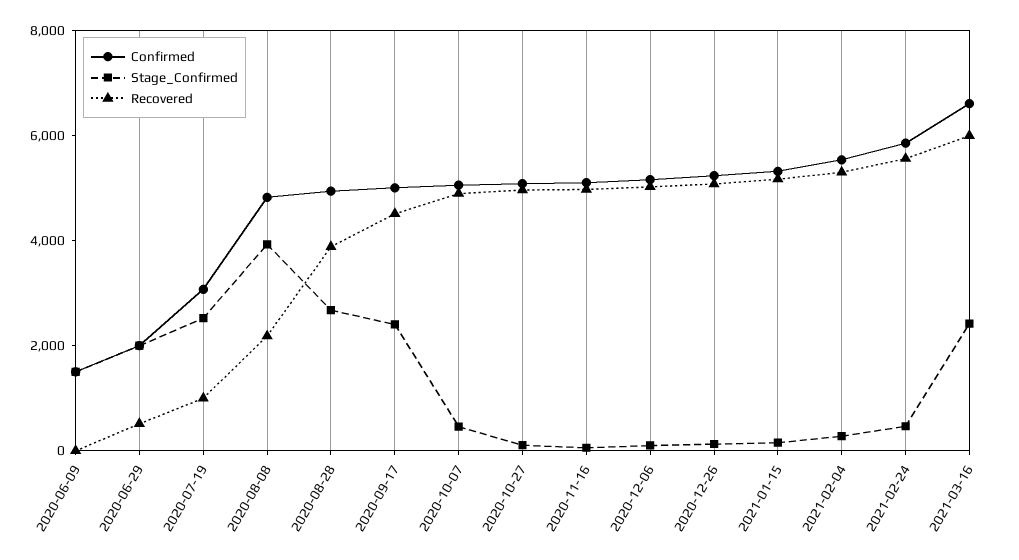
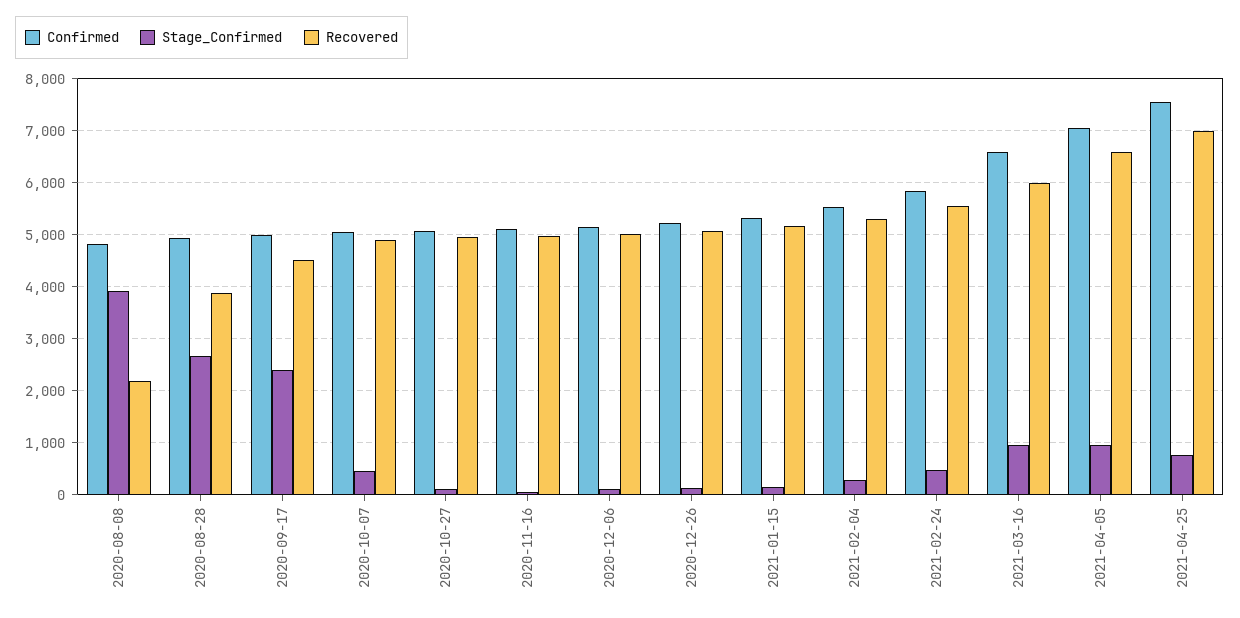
Confirmed, 2020-06-09: 1500 -> none
Stage_Confirmed, 2020-06-09: 1500 -> none
Recovered, 2020-06-09: 0 -> none
Confirmed, 2020-06-29: 2000 -> none
Stage_Confirmed, 2020-06-29: 2000 -> none
Recovered, 2020-06-29: 500 -> none
Confirmed, 2020-07-19: 3000 -> none
Stage_Confirmed, 2020-07-19: 2500 -> none
Recovered, 2020-07-19: 1000 -> none
Stage_Confirmed, 2021-03-16: 2500 -> 1000
Confirmed, 2021-04-05: none -> 7000
Stage_Confirmed, 2021-04-05: none -> 1000
Recovered, 2021-04-05: none -> 6600
Confirmed, 2021-04-25: none -> 7600
Stage_Confirmed, 2021-04-25: none -> 800
Recovered, 2021-04-25: none -> 7000

